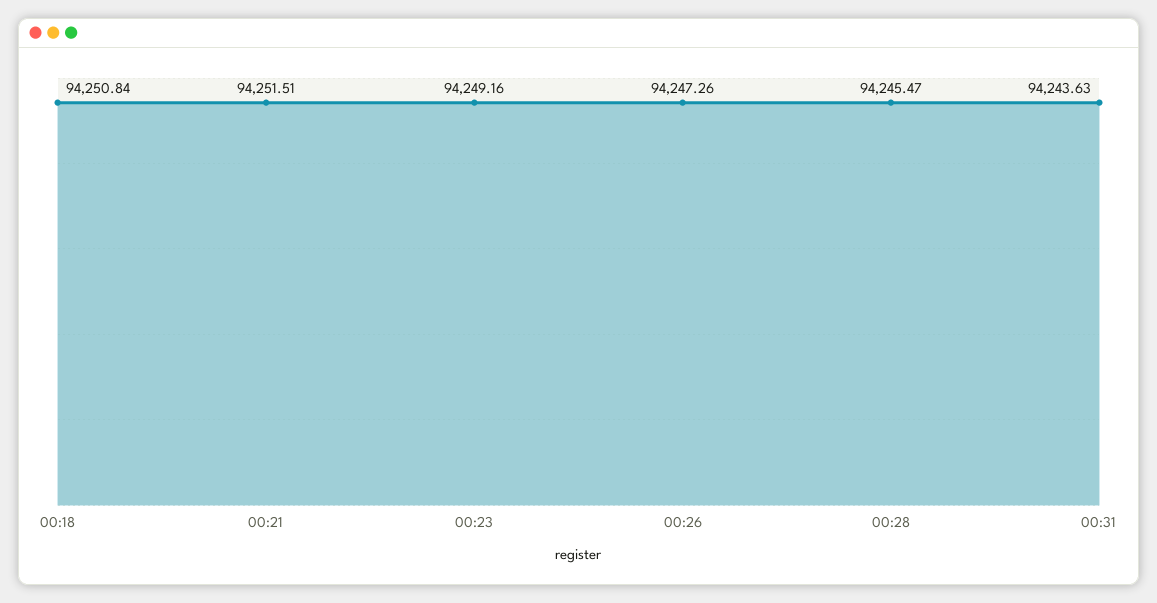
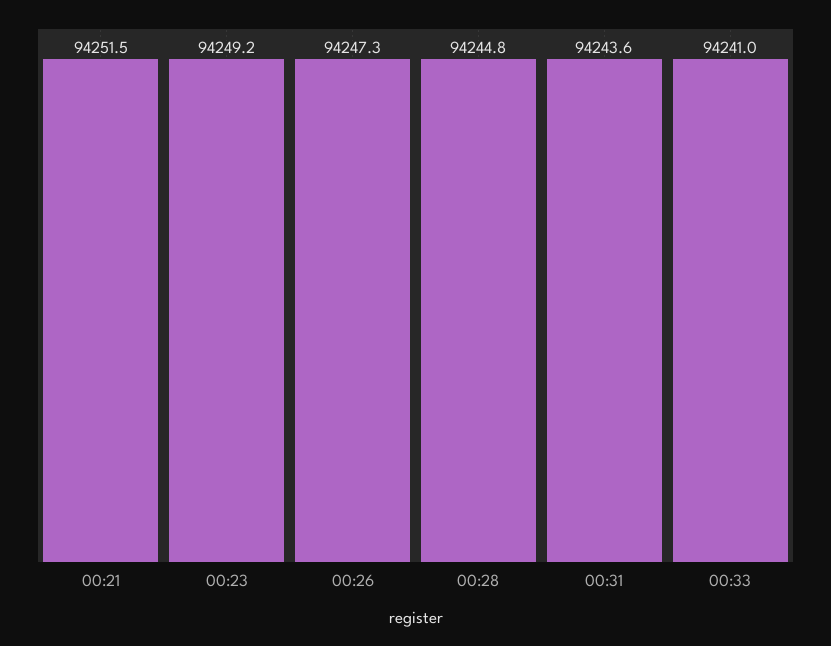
00:18: 94250.84 -> none
00:28: 94245.47 -> 94244.8
00:33: none -> 94241

